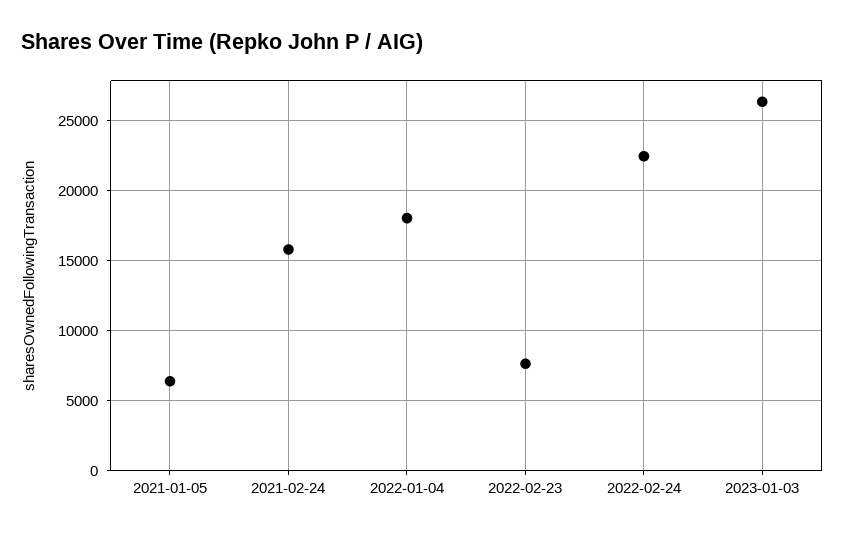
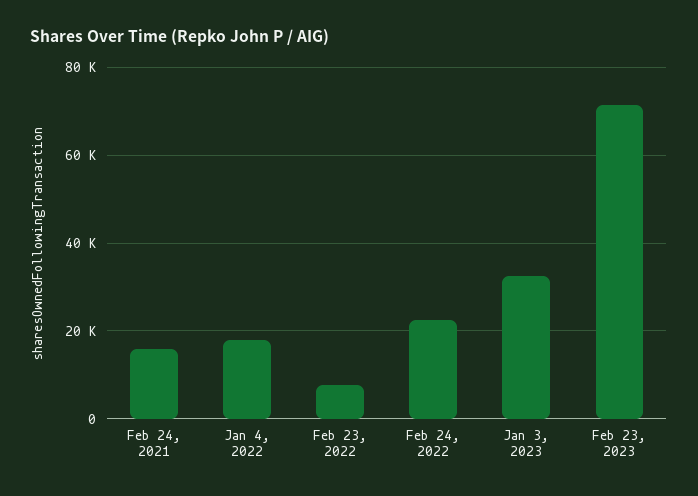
2021-01-05: 6500 -> none
2023-01-03: 26500 -> 32000
Feb 23, 2023: none -> 72000

